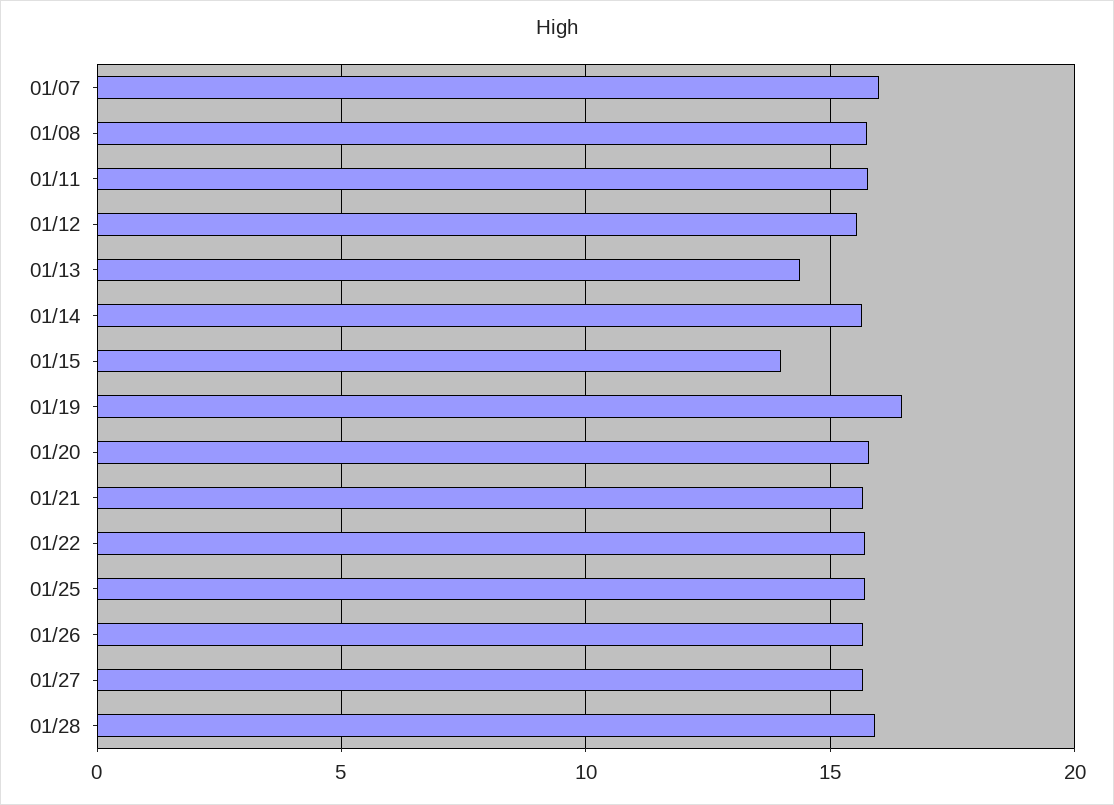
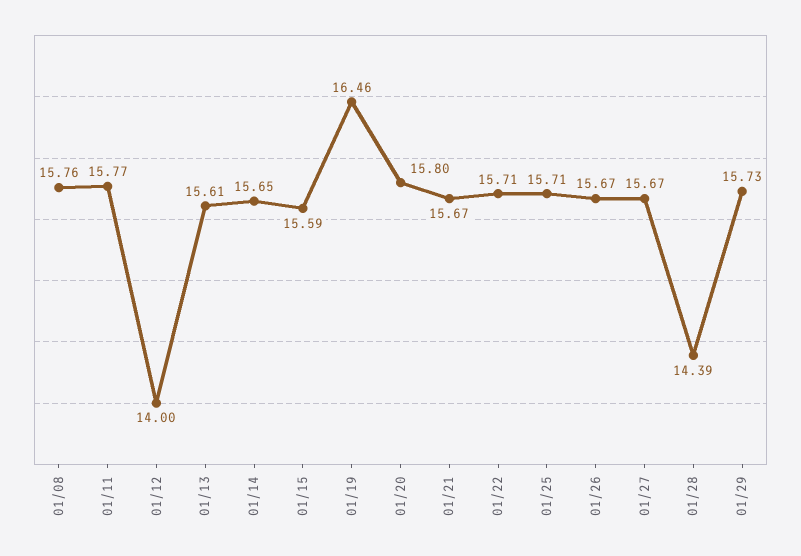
01/07: 16 -> none
01/12: 15.5 -> 14
01/13: 14.5 -> 15.61
01/15: 14 -> 15.59
01/28: 16 -> 14.39
01/29: none -> 15.73

